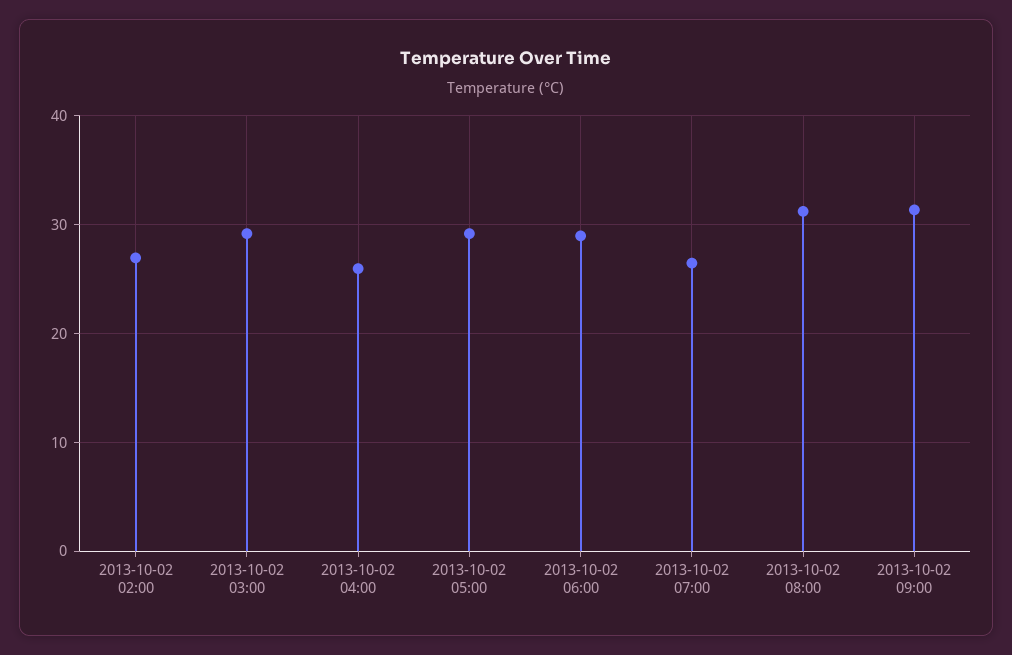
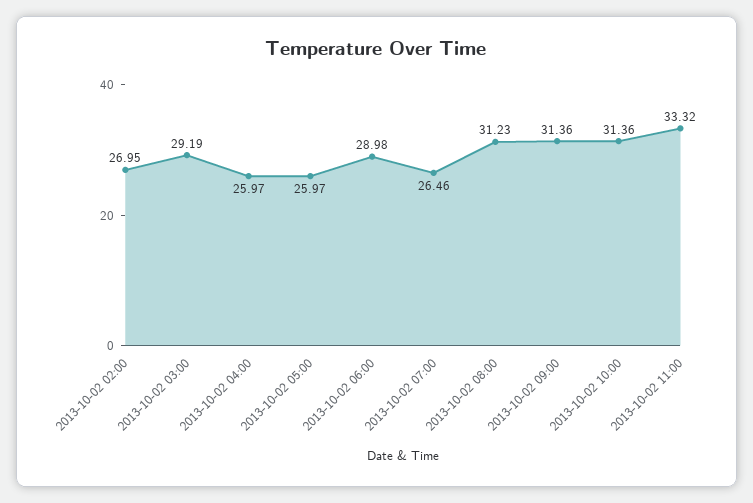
2013-10-02 05:00: 29 -> 25.97
2013-10-02 10:00: none -> 31.36
2013-10-02 11:00: none -> 33.32

